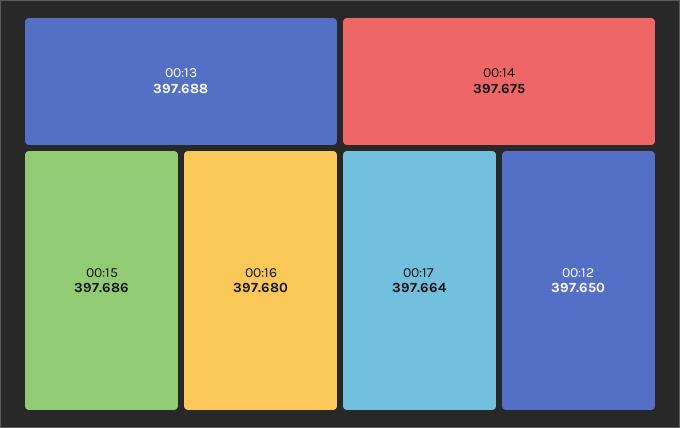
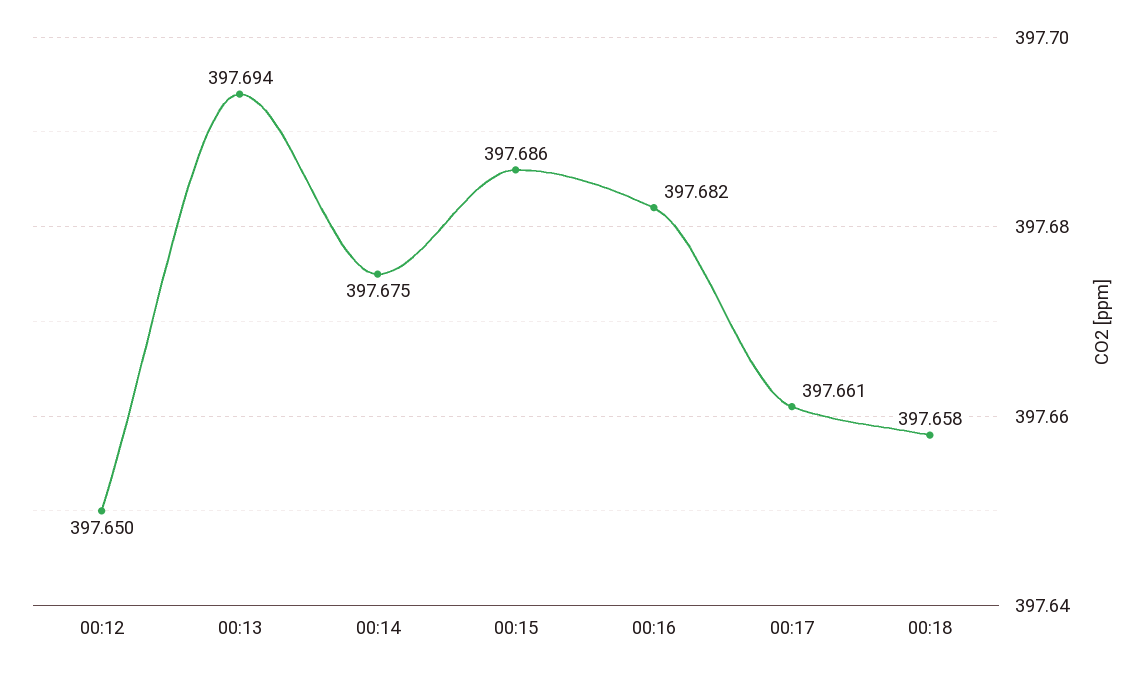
00:13: 397.688 -> 397.694
00:16: 397.68 -> 397.682
00:17: 397.664 -> 397.661
00:18: none -> 397.658

